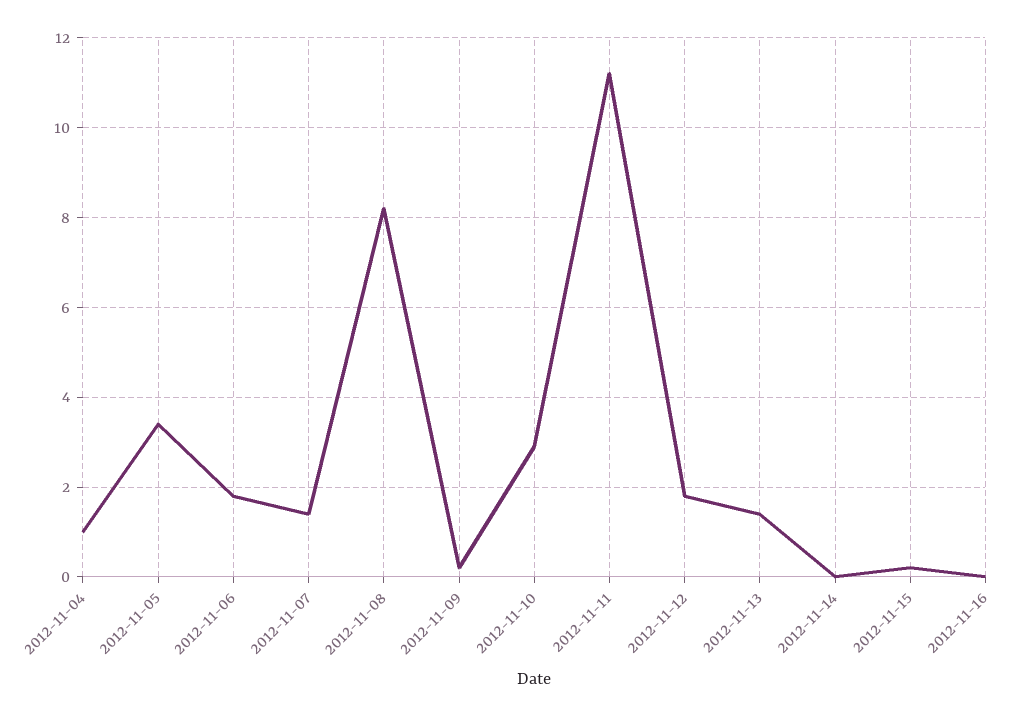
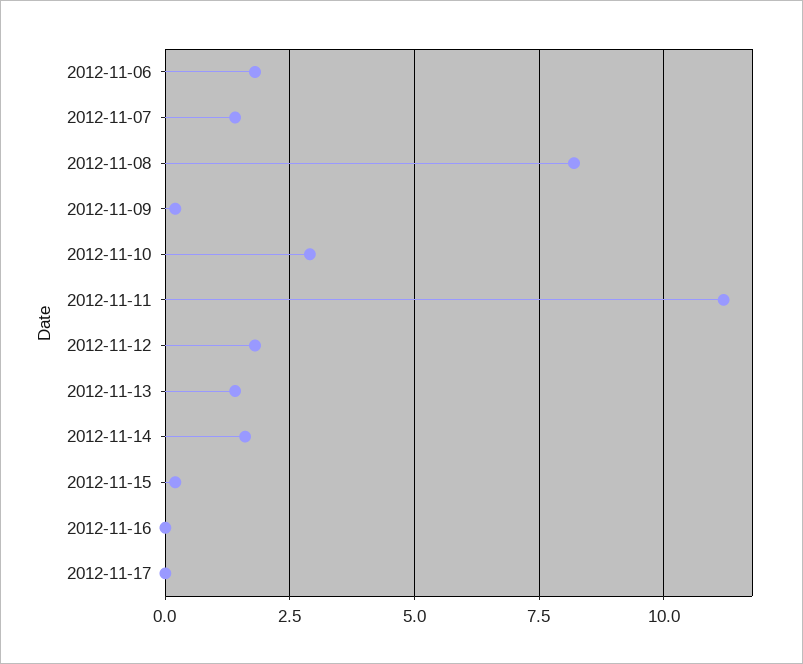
2012-11-04: 1 -> none
2012-11-05: 3.5 -> none
2012-11-14: 0 -> 1.5
2012-11-17: none -> 0

